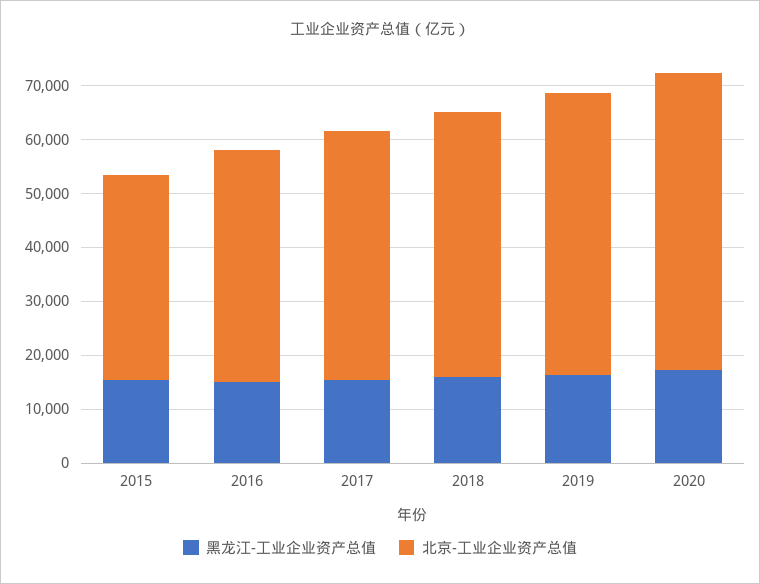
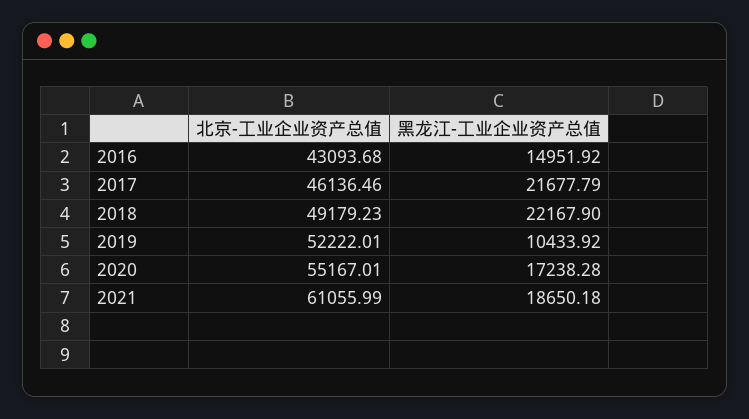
黑龙江-工业企业资产总值, 2015: 16000 -> none
北京-工业企业资产总值, 2015: 38000 -> none
黑龙江-工业企业资产总值, 2017: 16000 -> 21677.79
黑龙江-工业企业资产总值, 2018: 16000 -> 22167.9
黑龙江-工业企业资产总值, 2019: 16000 -> 10433.92
北京-工业企业资产总值, 2021: none -> 61055.99
黑龙江-工业企业资产总值, 2021: none -> 18650.18

